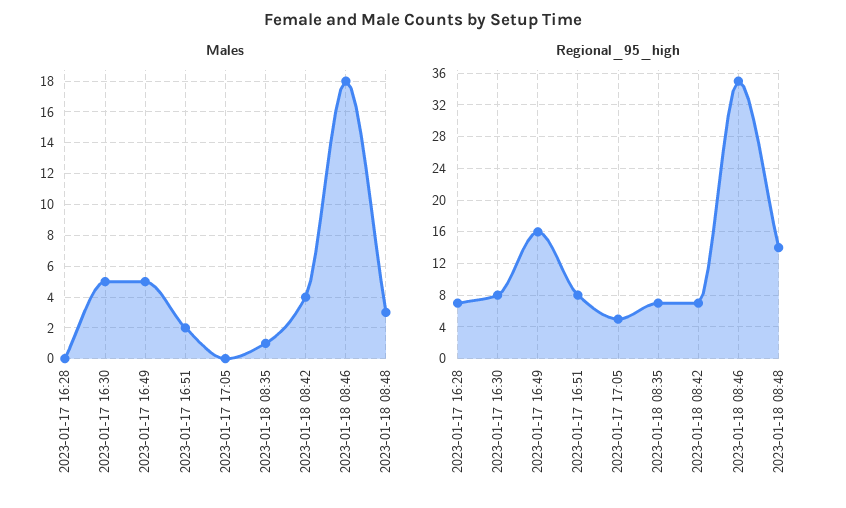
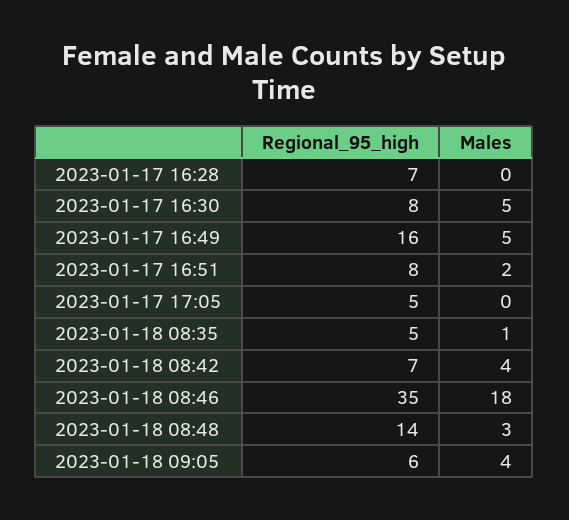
Regional_95_high, 2023-01-18 08:35: 7 -> 5
Regional_95_high, 2023-01-18 09:05: none -> 6
Males, 2023-01-18 09:05: none -> 4

